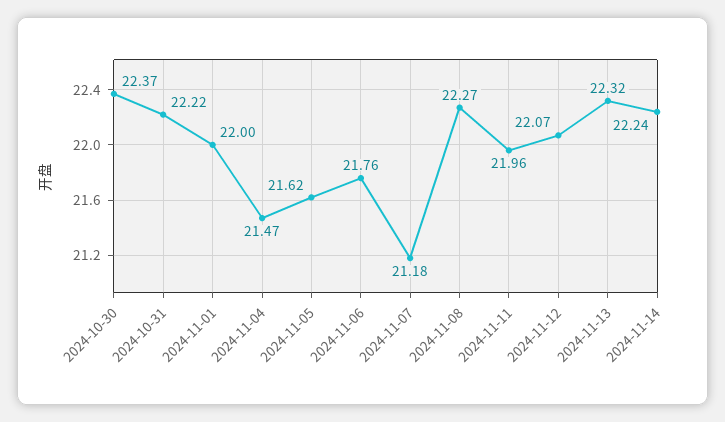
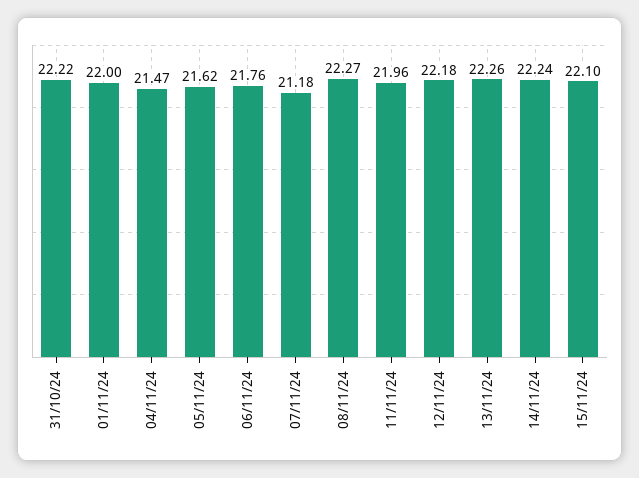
2024-10-30: 22.37 -> none
2024-11-12: 22.07 -> 22.18
2024-11-13: 22.32 -> 22.26
15/11/24: none -> 22.1

